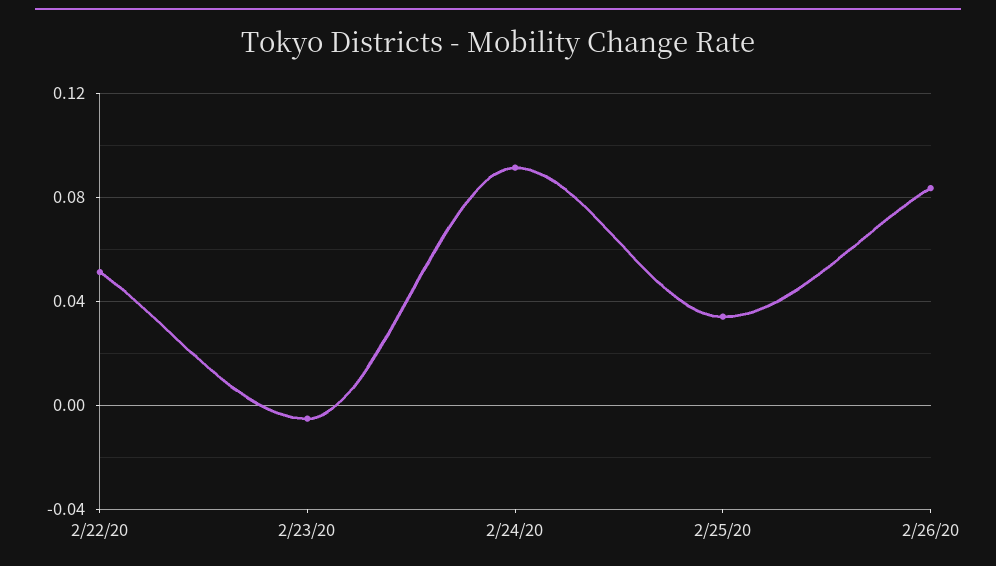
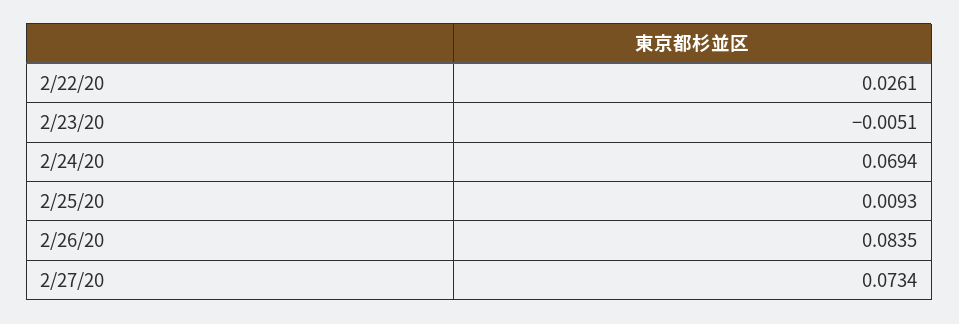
2/22/20: 0.05 -> 0.0261
2/24/20: 0.09 -> 0.0694
2/25/20: 0.035 -> 0.0093
2/27/20: none -> 0.0734

